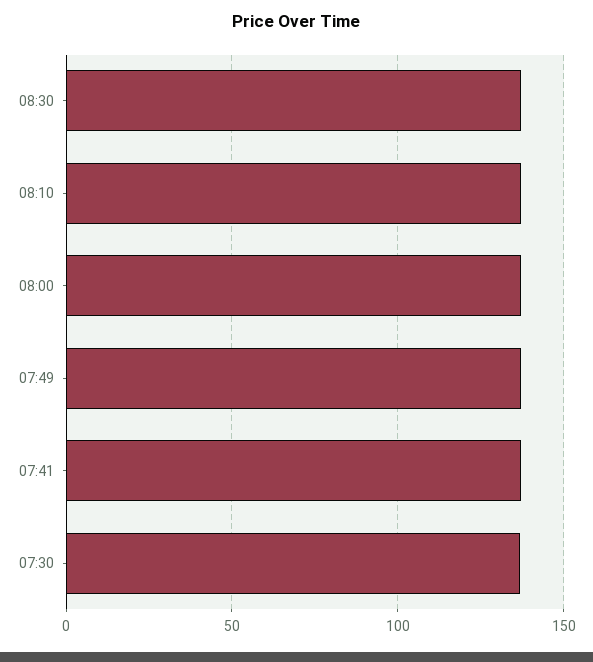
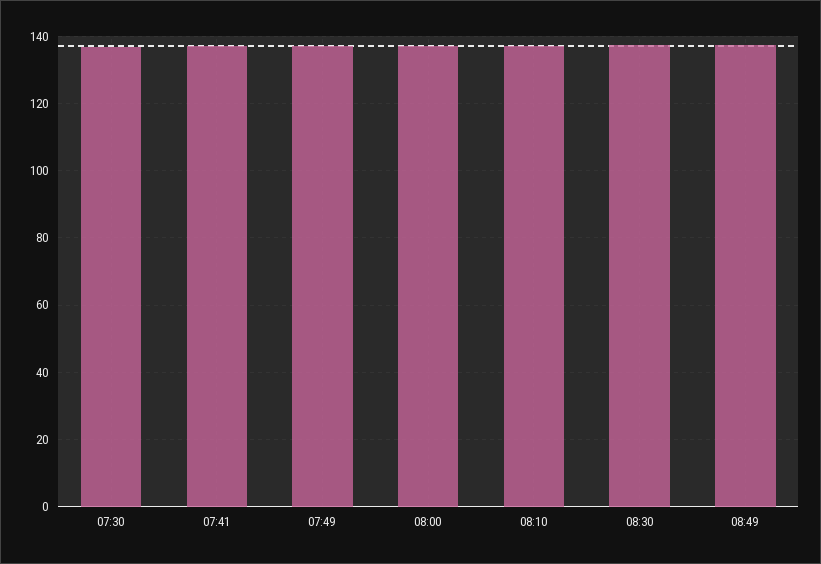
08:49: none -> 138

